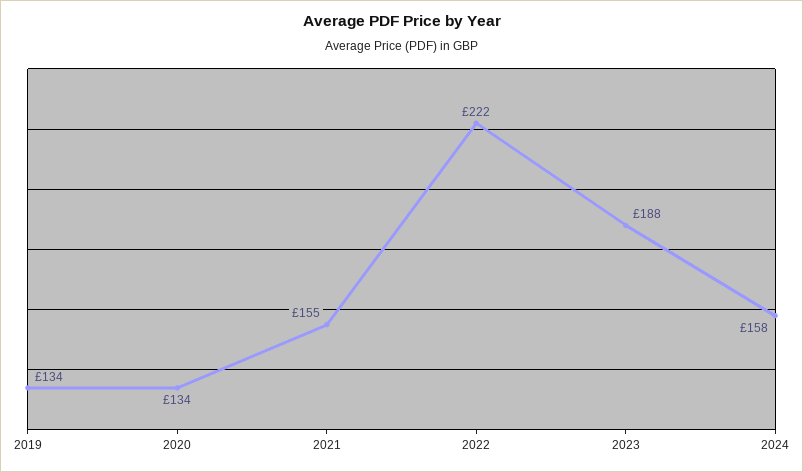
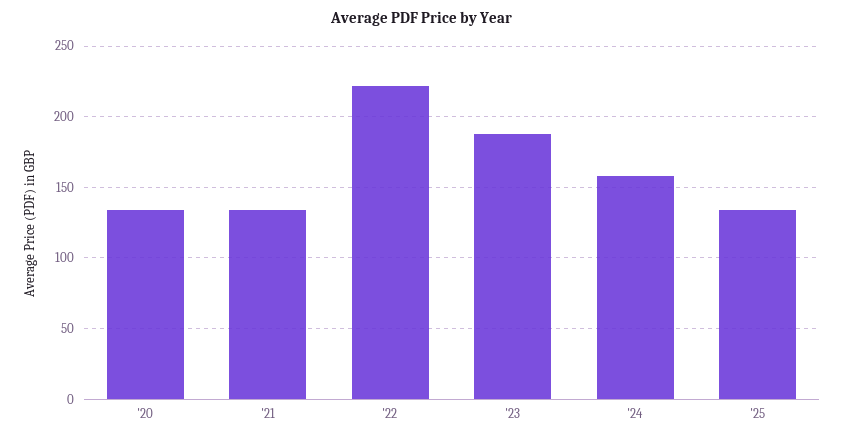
2019: 134 -> none
2021: 155 -> 135
'25: none -> 135

